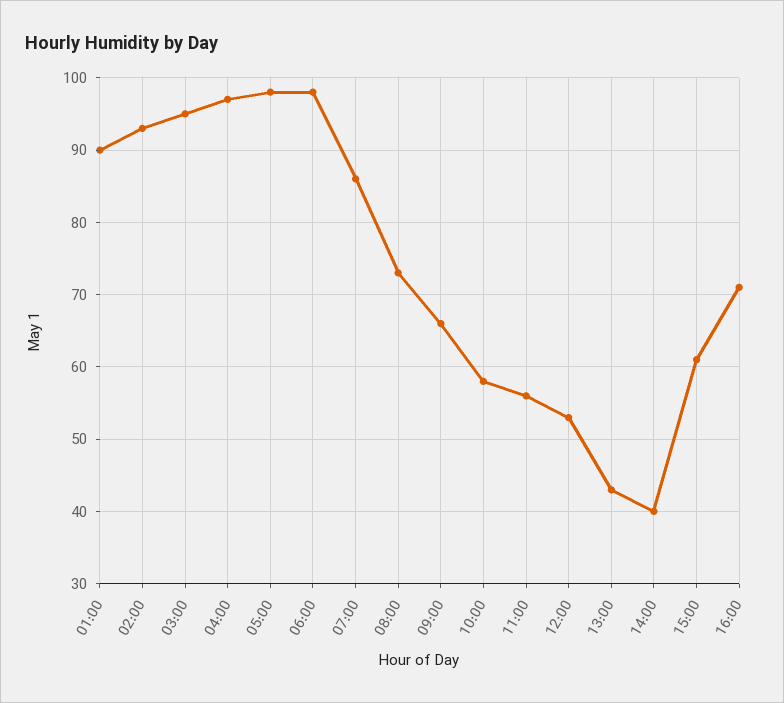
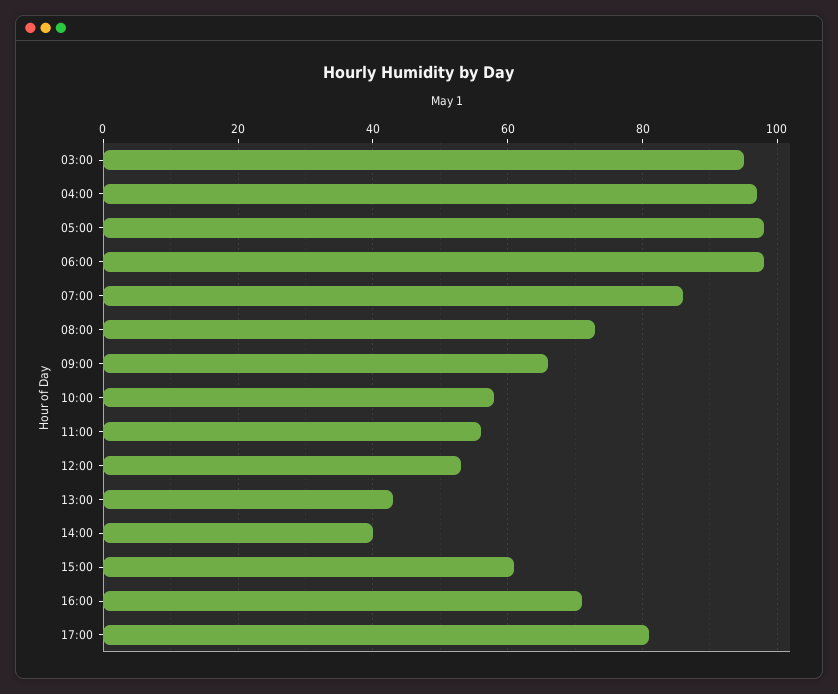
01:00: 90 -> none
02:00: 93 -> none
17:00: none -> 80

